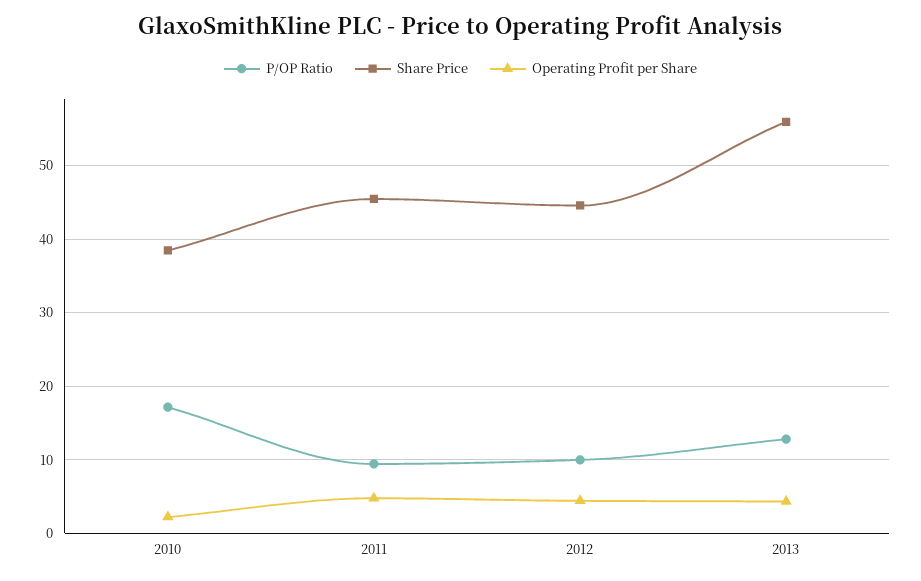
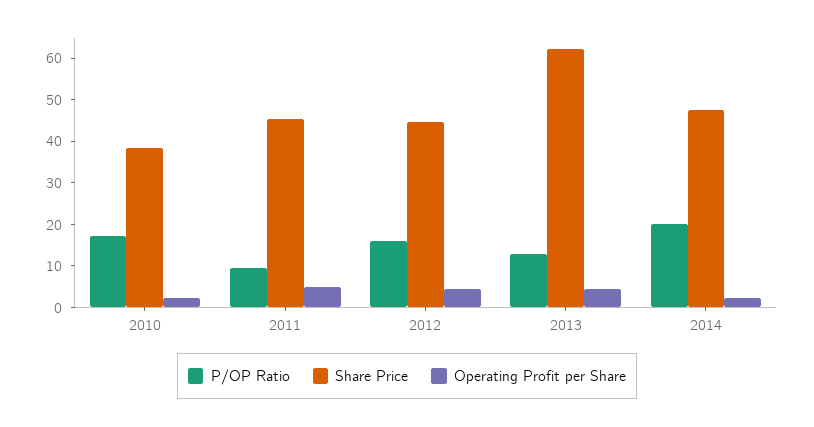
P/OP Ratio, 2012: 10 -> 16
Share Price, 2013: 56 -> 62
P/OP Ratio, 2014: none -> 20
Share Price, 2014: none -> 48
Operating Profit per Share, 2014: none -> 2

